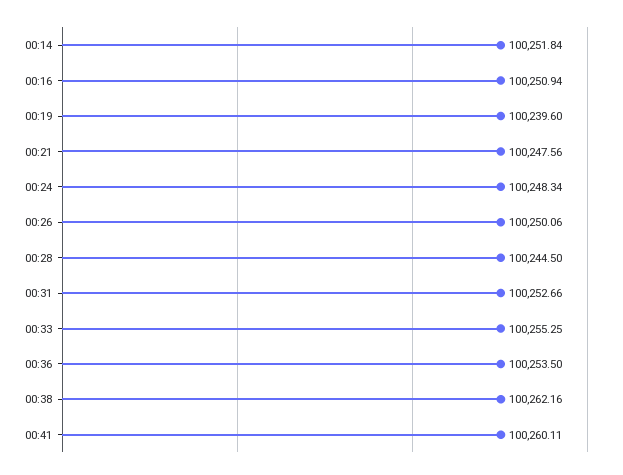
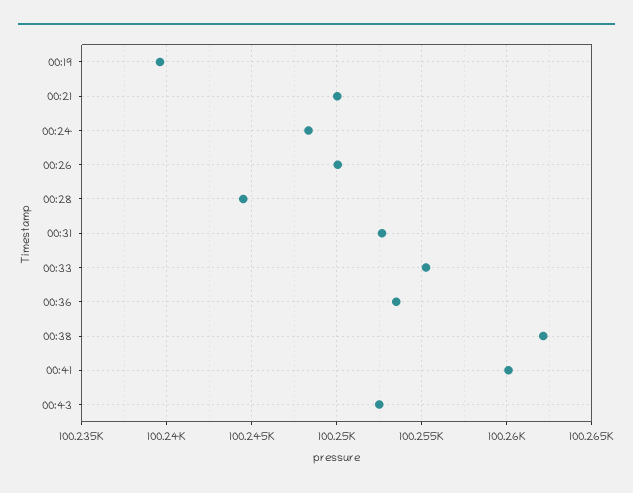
00:14: 100251.84 -> none
00:16: 100250.94 -> none
00:21: 100247.56 -> 100250
00:43: none -> 100252.5

